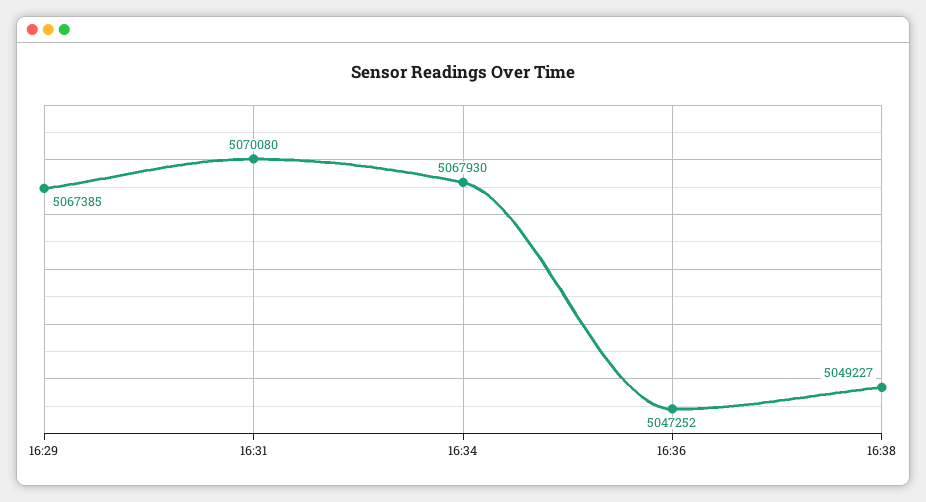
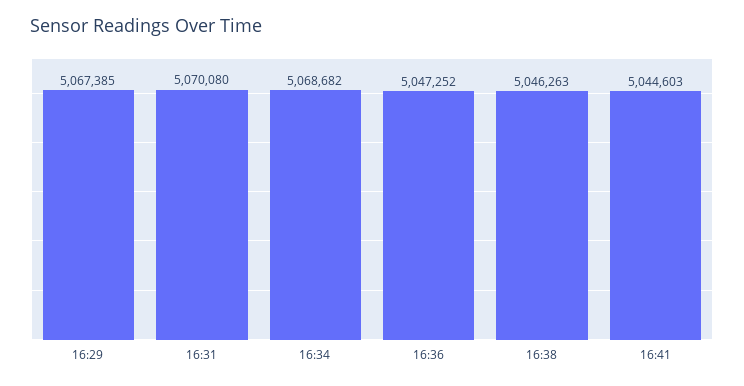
16:34: 5067930 -> 5068682
16:38: 5049227 -> 5046263
16:41: none -> 5044603

